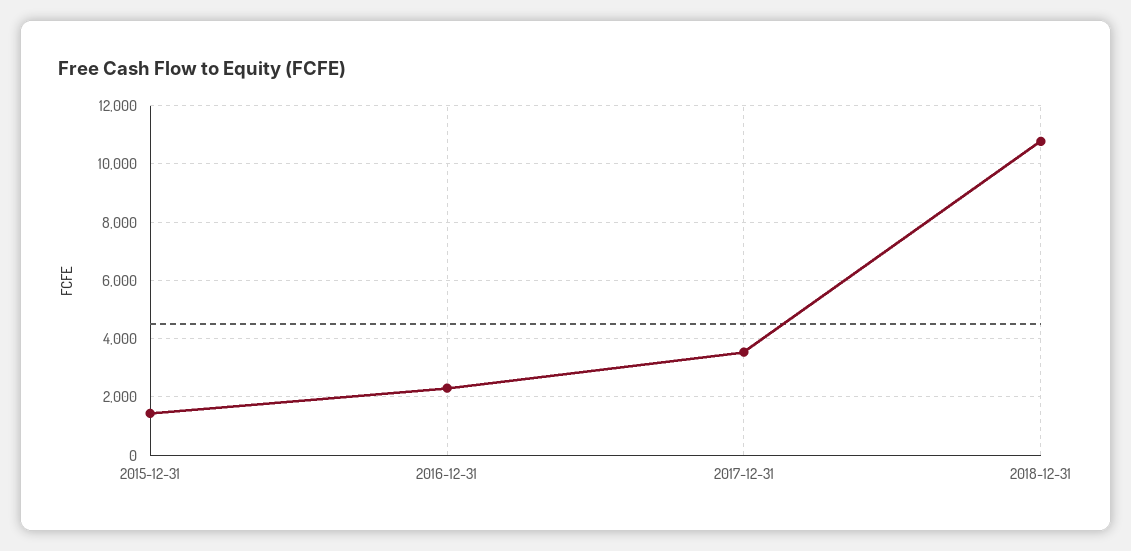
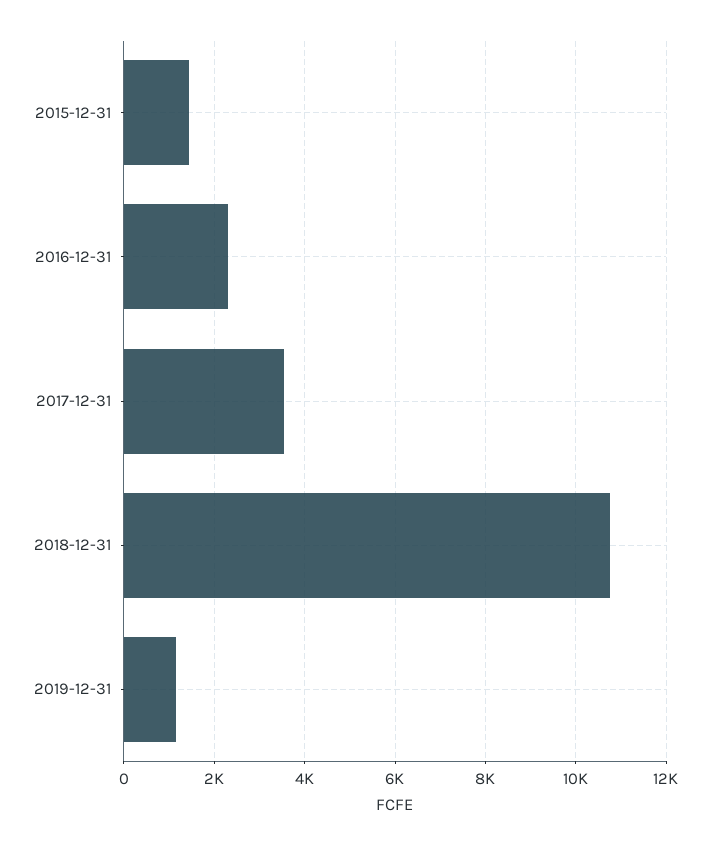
2019-12-31: none -> 1200

